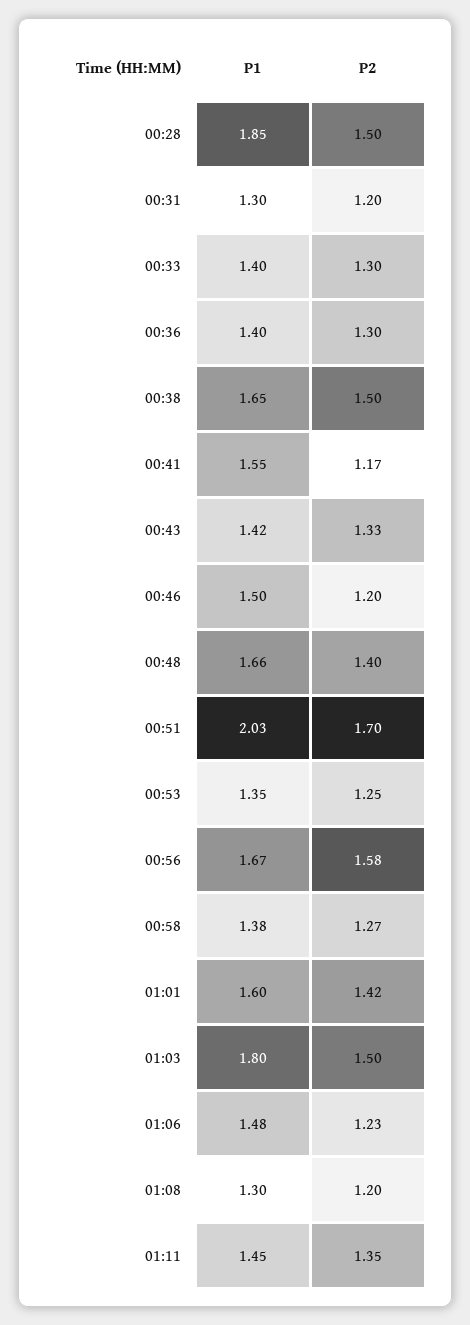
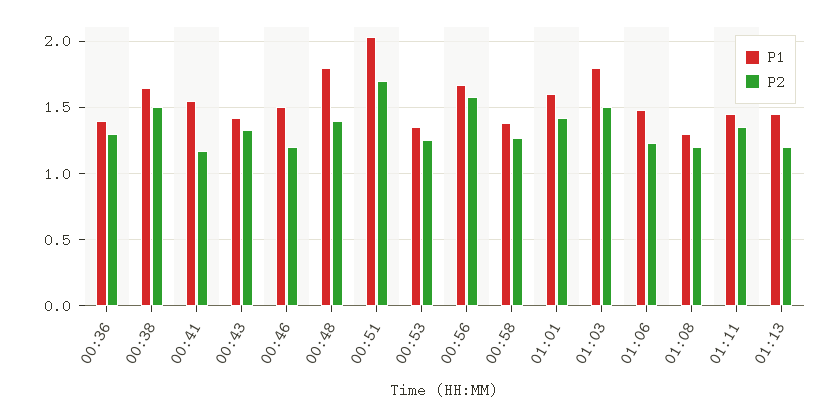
P1, 00:28: 1.85 -> none
P2, 00:28: 1.5 -> none
P1, 00:31: 1.3 -> none
P2, 00:31: 1.2 -> none
P1, 00:33: 1.4 -> none
P2, 00:33: 1.3 -> none
P1, 00:48: 1.66 -> 1.8
P1, 01:13: none -> 1.45
P2, 01:13: none -> 1.2

